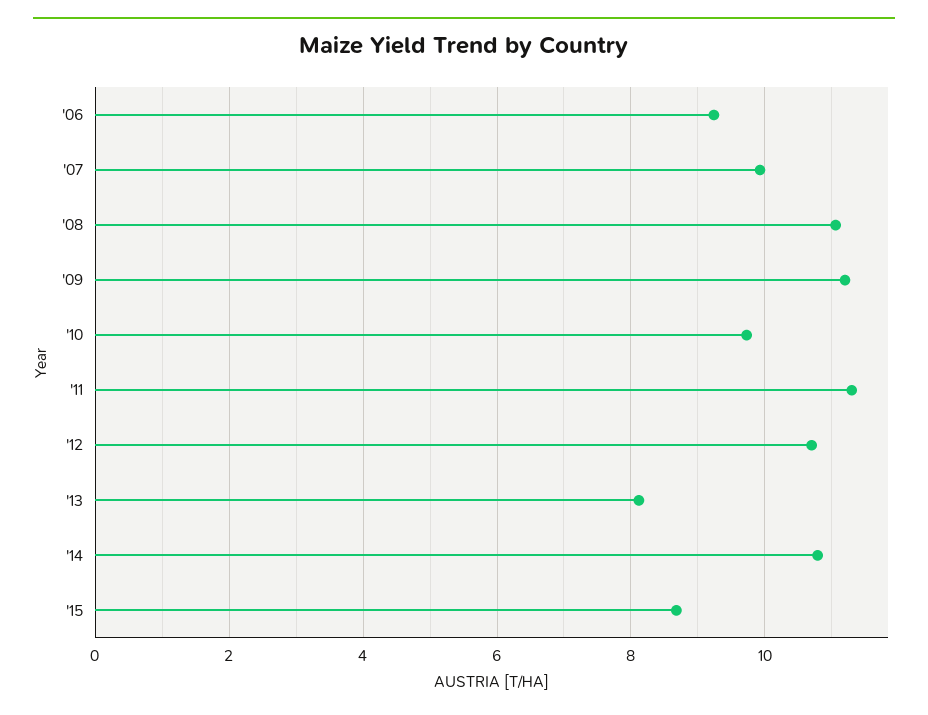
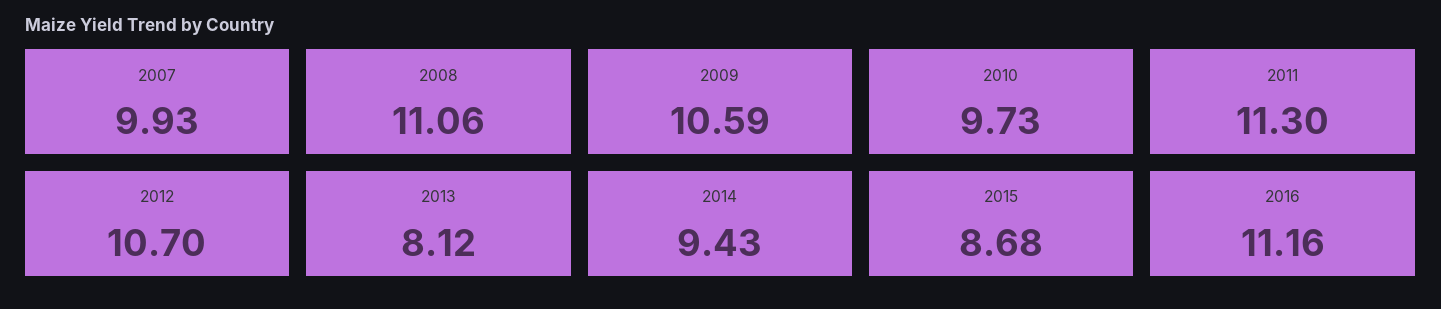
'06: 9.2 -> none
'09: 11.2 -> 10.59
'14: 10.8 -> 9.43
2016: none -> 11.16

